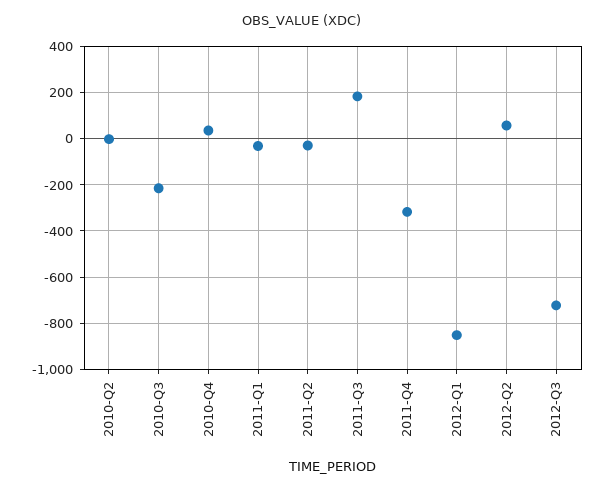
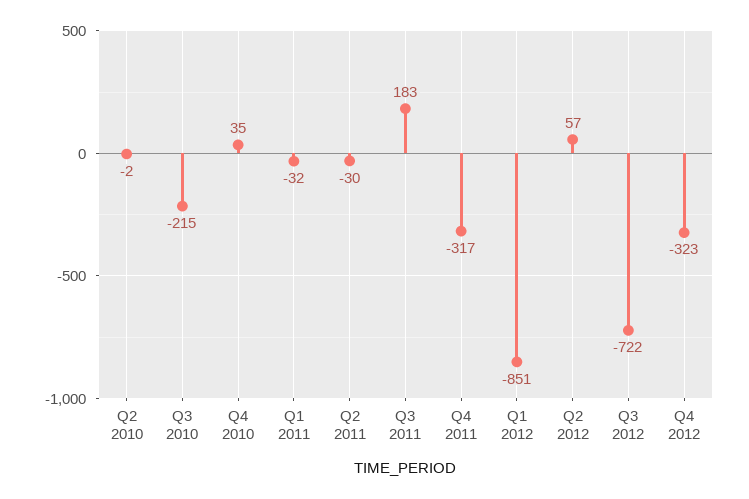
Q4 2012: none -> -323

